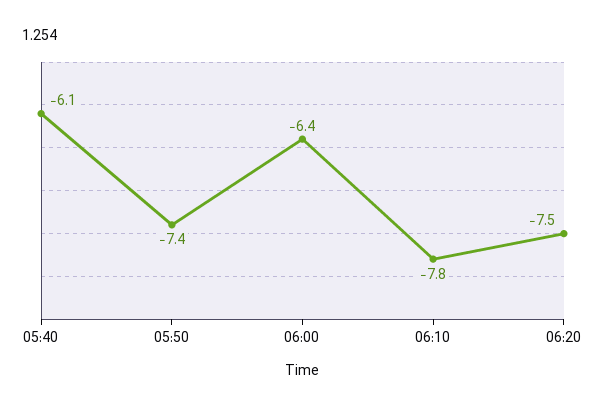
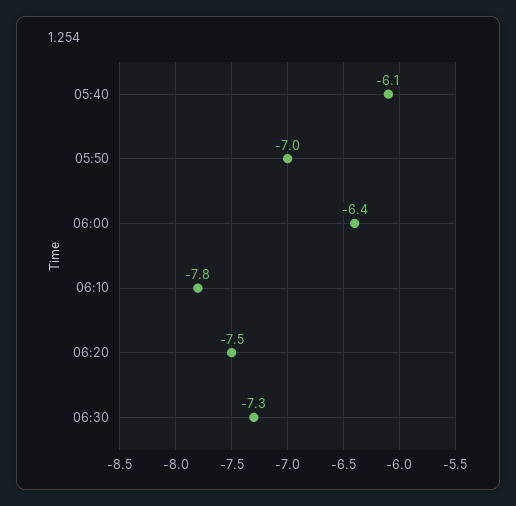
05:50: -7.4 -> -7
06:30: none -> -7.3

